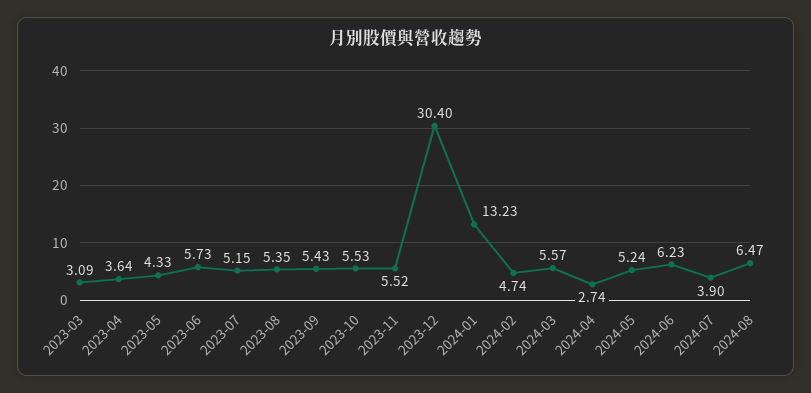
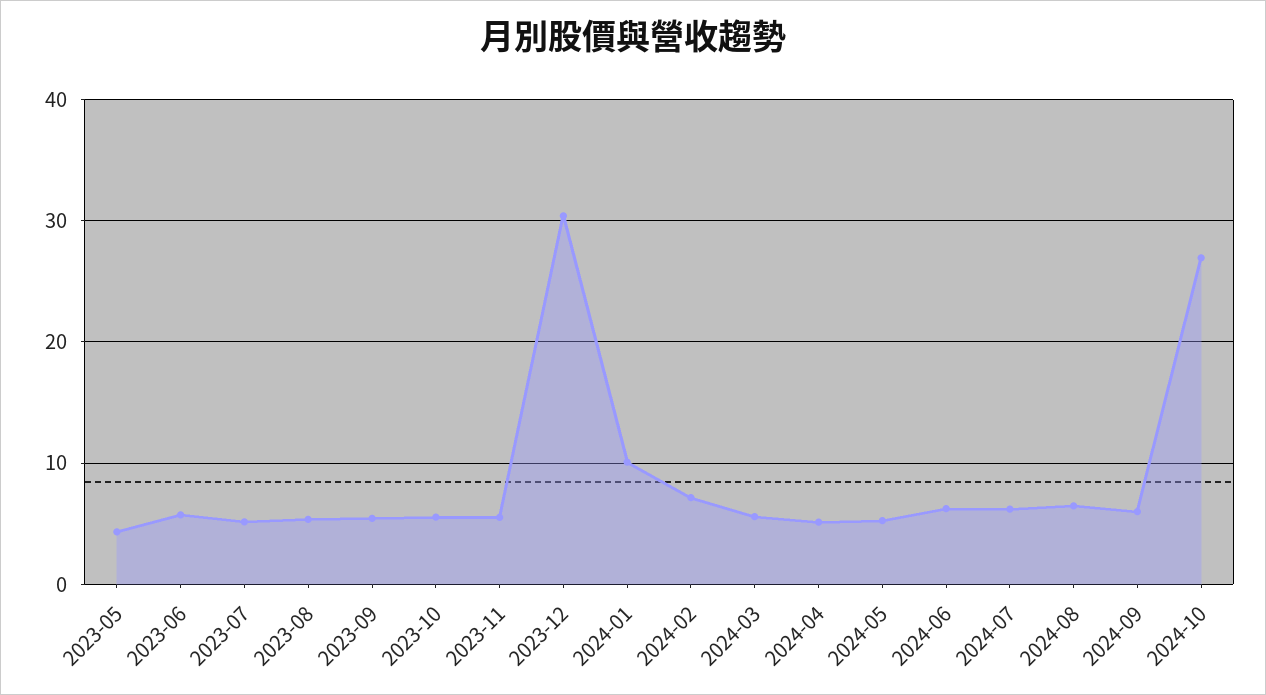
2023-03: 3.09 -> none
2023-04: 3.64 -> none
2024-01: 13.23 -> 10
2024-02: 4.74 -> 7
2024-04: 2.74 -> 5
2024-07: 3.9 -> 6
2024-09: none -> 6
2024-10: none -> 27

